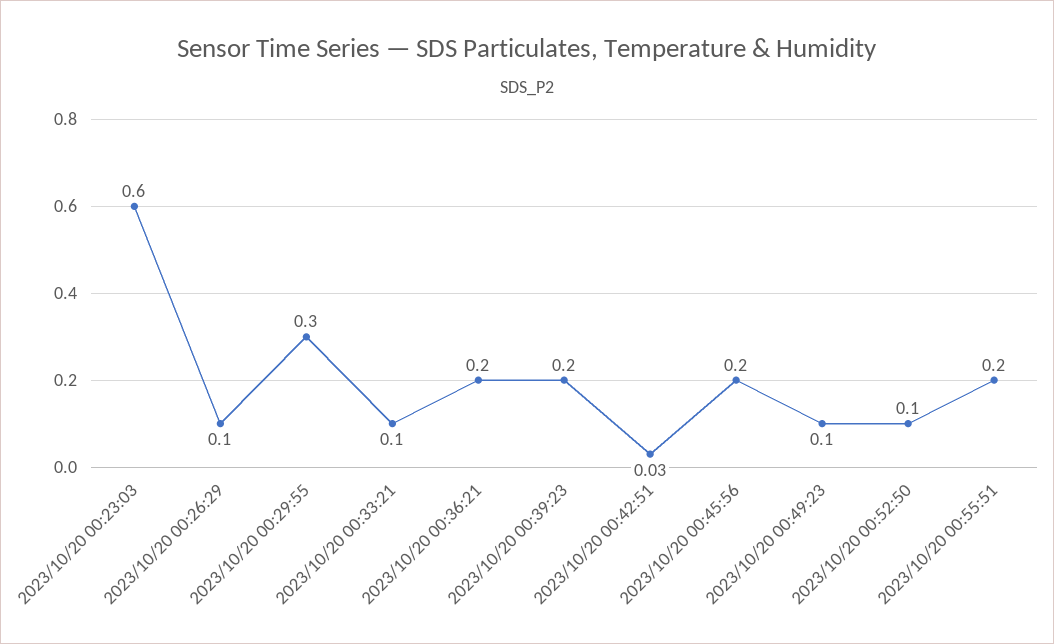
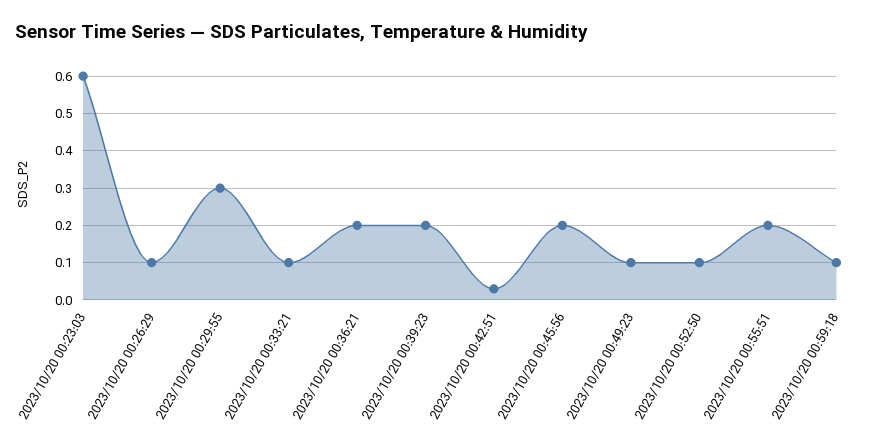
2023/10/20 00:59:18: none -> 0.1

